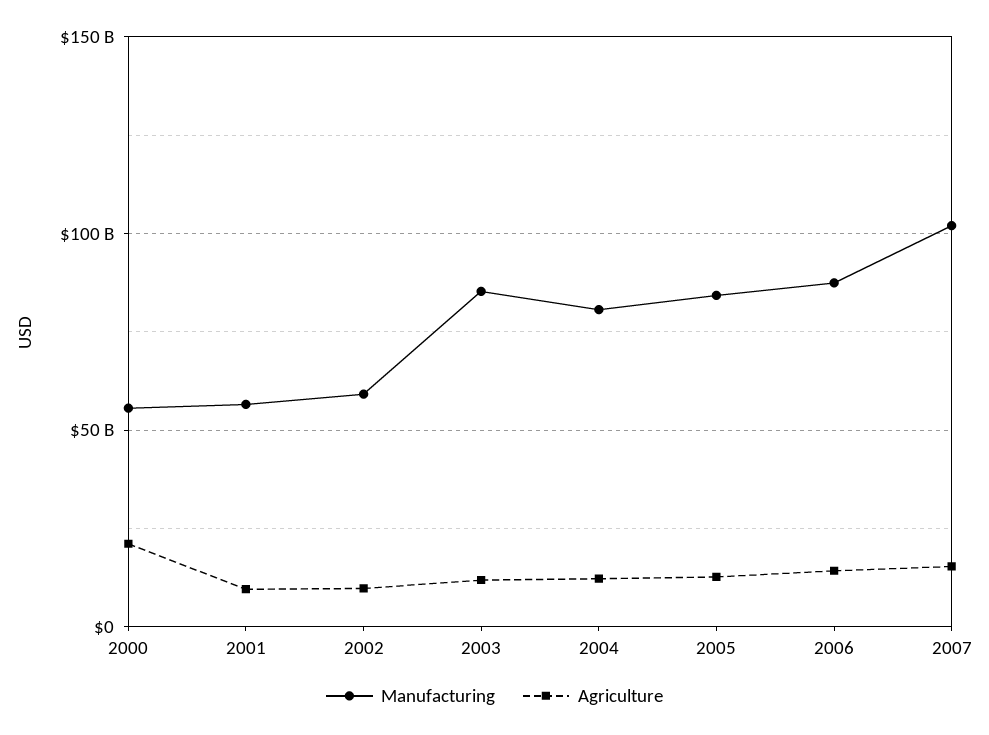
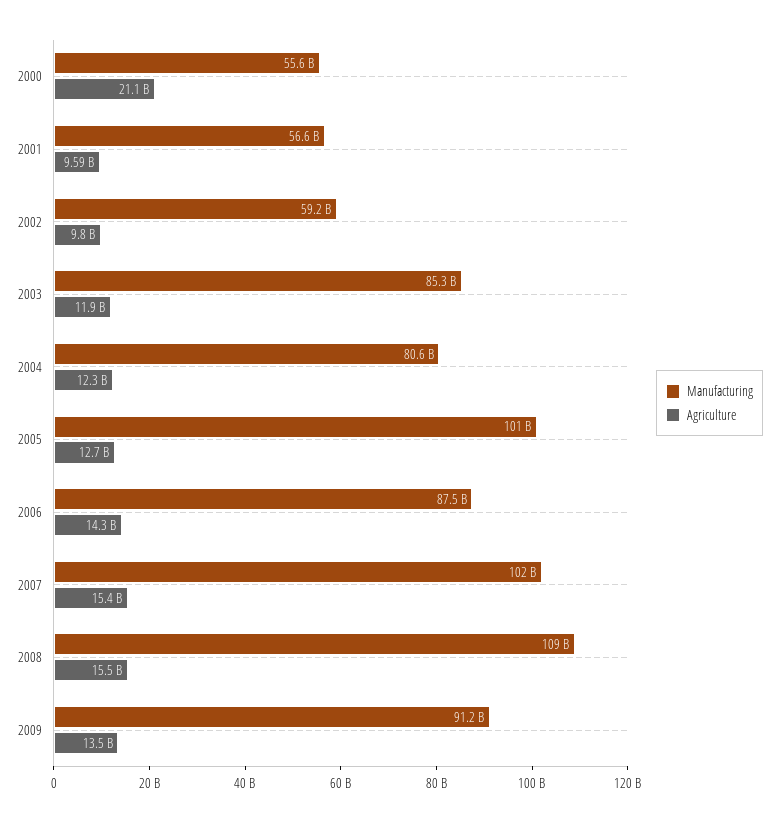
Manufacturing, 2005: 85000000000 -> 101000000000
Manufacturing, 2008: none -> 109000000000
Agriculture, 2008: none -> 15500000000
Manufacturing, 2009: none -> 91200000000
Agriculture, 2009: none -> 13500000000

